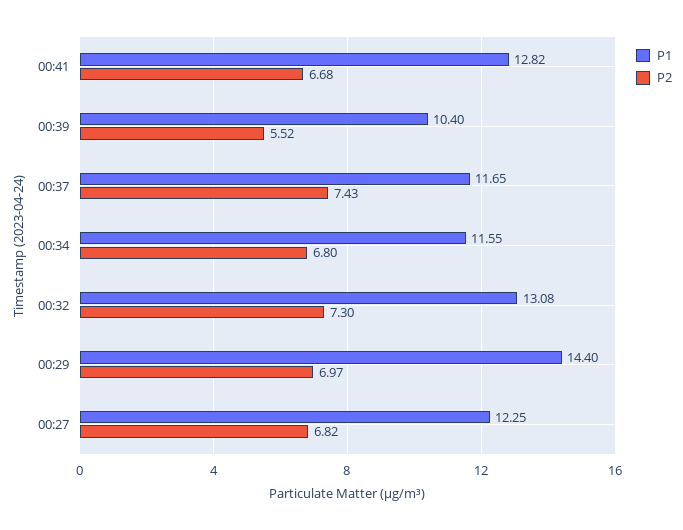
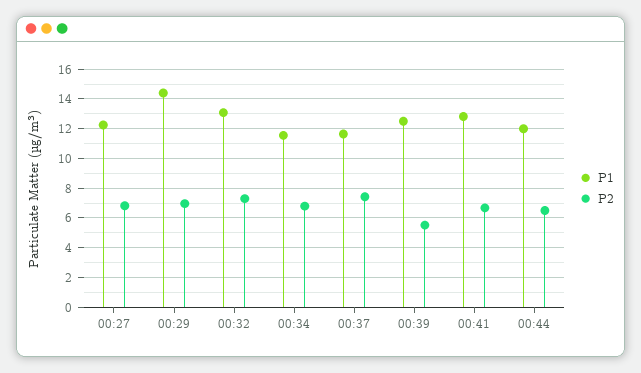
P1, 00:39: 10.4 -> 12.5
P1, 00:44: none -> 12
P2, 00:44: none -> 6.5

